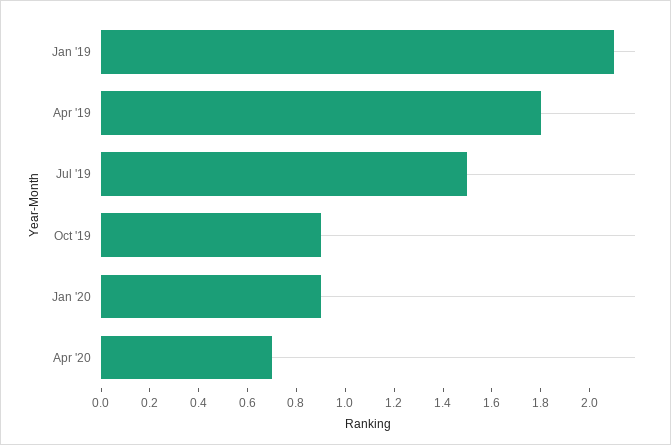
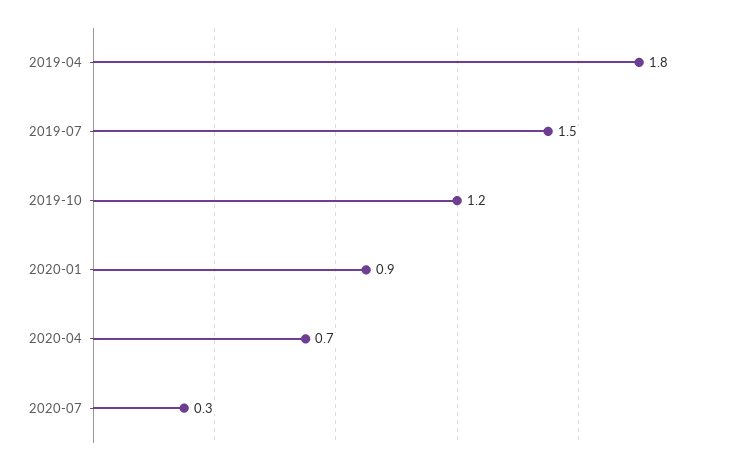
Jan '19: 2.1 -> none
Oct '19: 0.9 -> 1.2
2020-07: none -> 0.3

